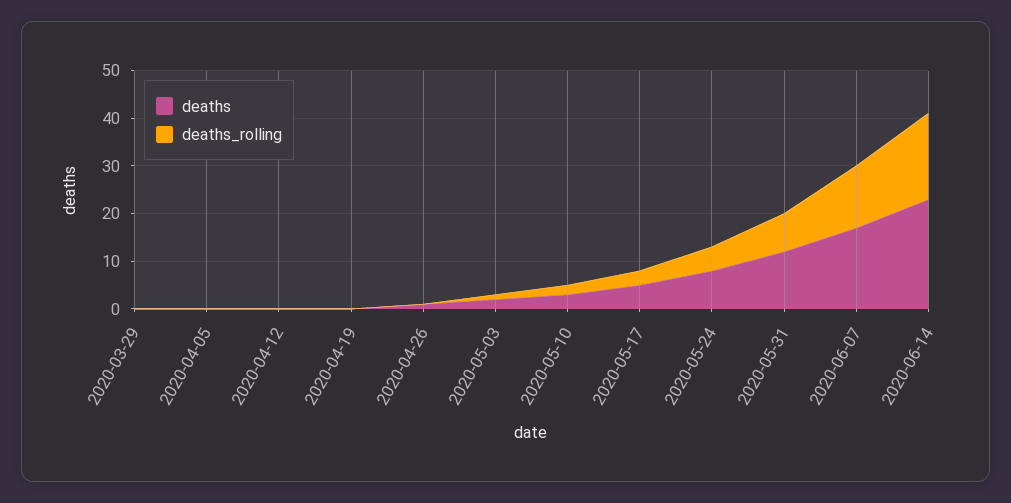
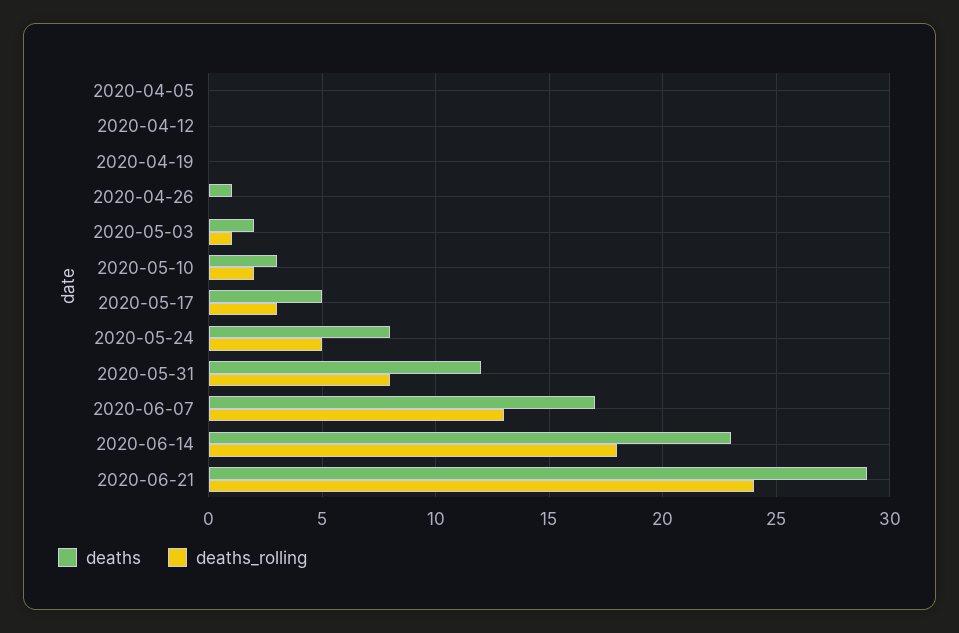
deaths, 2020-03-29: 0 -> none
deaths_rolling, 2020-03-29: 0 -> none
deaths, 2020-06-21: none -> 29
deaths_rolling, 2020-06-21: none -> 24

